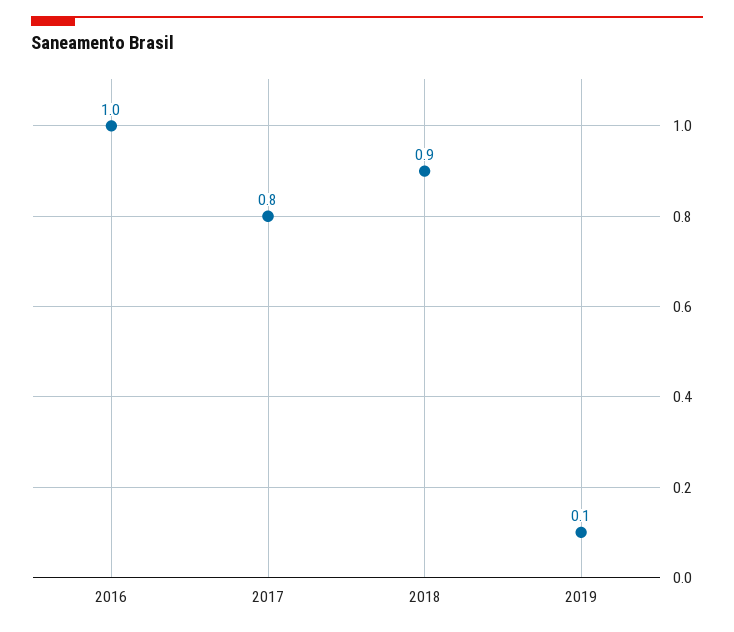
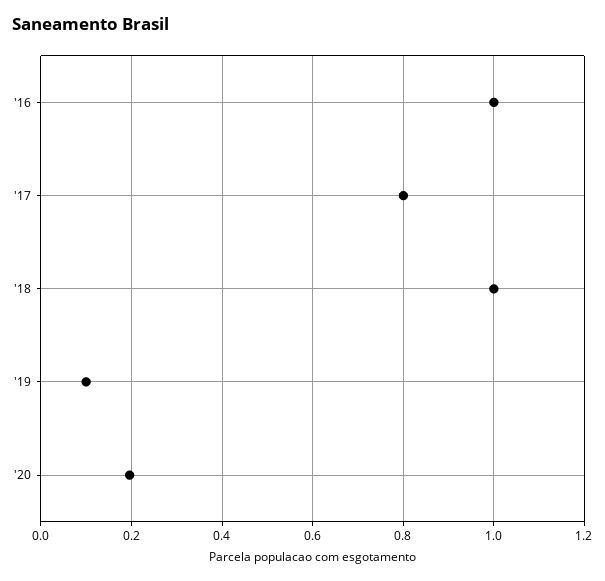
2018: 0.9 -> 1
'20: none -> 0.2

